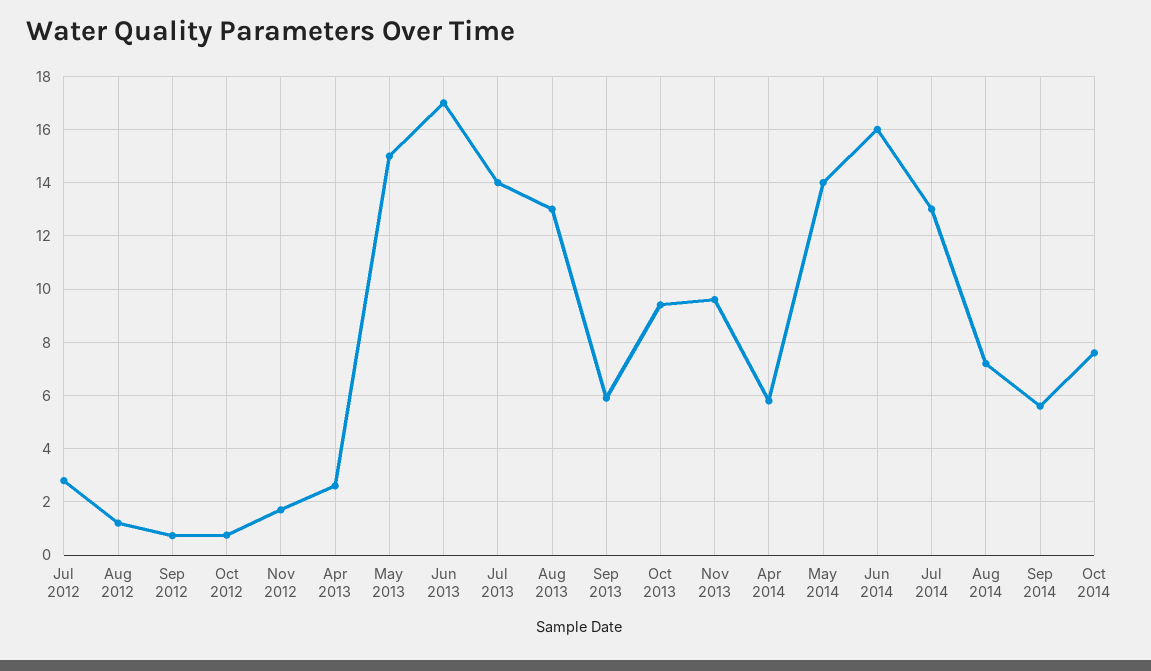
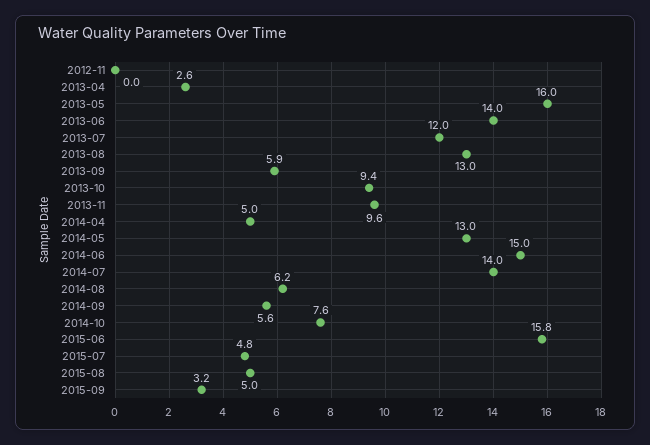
Jul 2012: 2.75 -> none
Aug 2012: 1.25 -> none
Sep 2012: 0.75 -> none
Oct 2012: 0.75 -> none
Nov 2012: 1.75 -> 0
May 2013: 15 -> 16
Jun 2013: 17 -> 14
Jul 2013: 14 -> 12
Apr 2014: 5.75 -> 5
May 2014: 14 -> 13
Jun 2014: 16 -> 15
Jul 2014: 13 -> 14
Aug 2014: 7.25 -> 6.2
2015-06: none -> 15.8
2015-07: none -> 4.8
2015-08: none -> 5
2015-09: none -> 3.2

